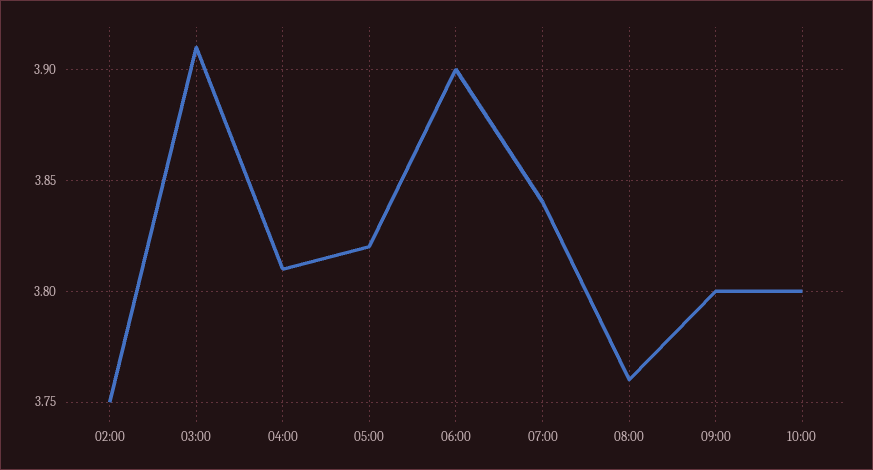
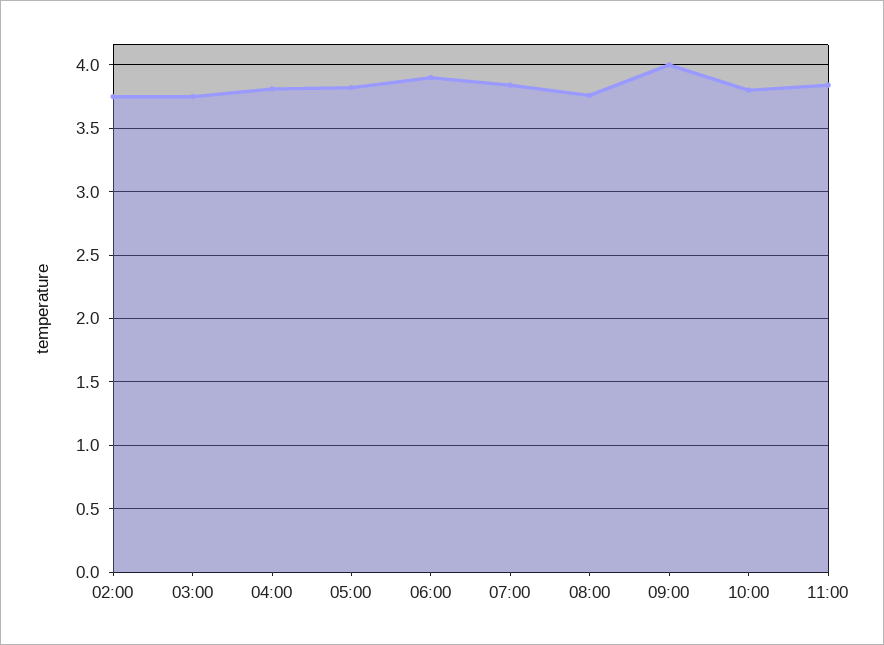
03:00: 3.91 -> 3.75
09:00: 3.8 -> 4
11:00: none -> 3.85

